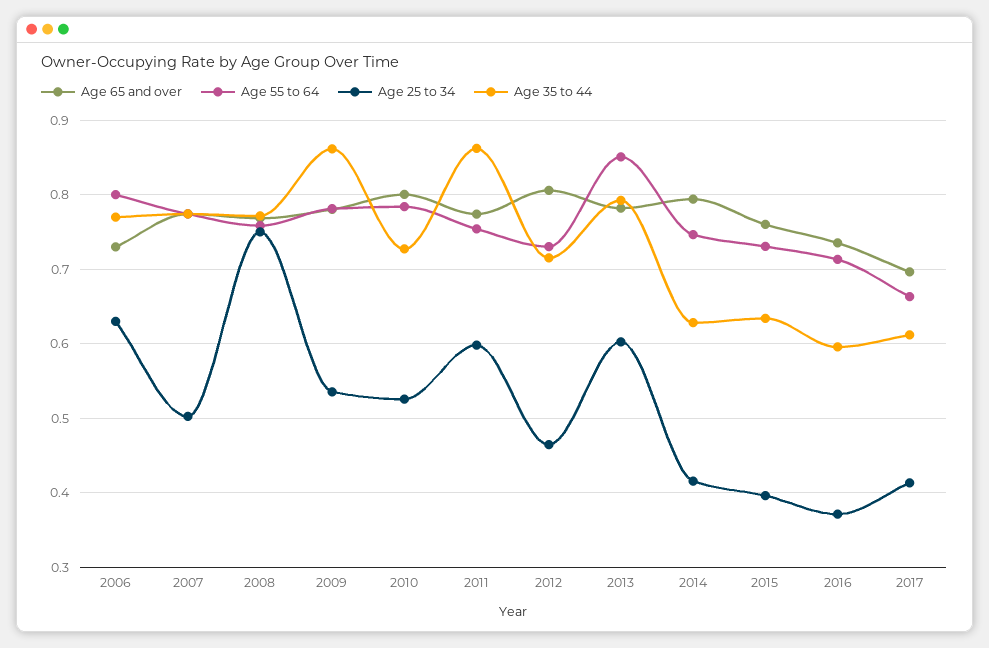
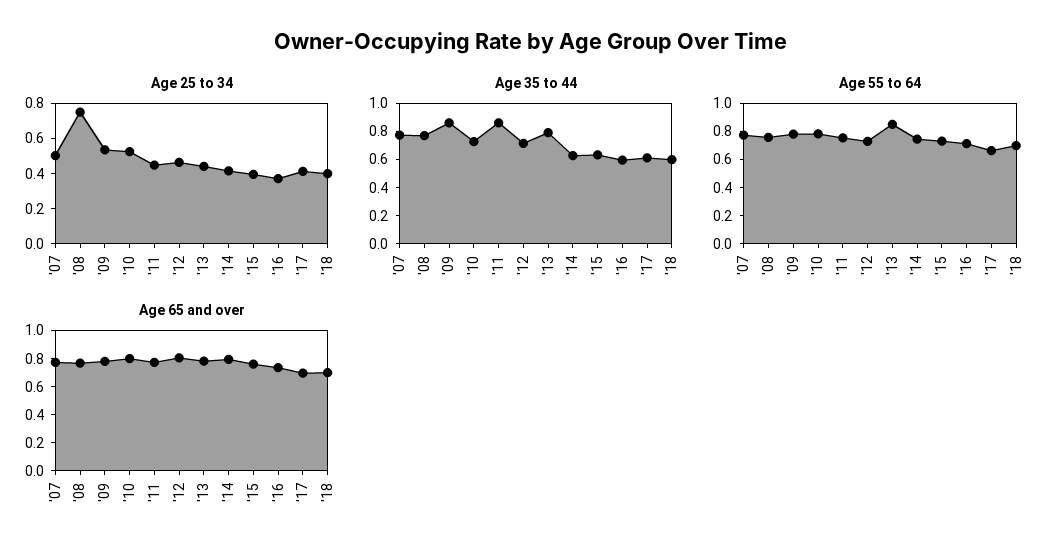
Age 65 and over, 2006: 0.73 -> none
Age 55 to 64, 2006: 0.8 -> none
Age 25 to 34, 2006: 0.63 -> none
Age 35 to 44, 2006: 0.77 -> none
Age 25 to 34, 2011: 0.6 -> 0.45
Age 25 to 34, 2013: 0.6 -> 0.45
Age 25 to 34, '18: none -> 0.4
Age 35 to 44, '18: none -> 0.6
Age 55 to 64, '18: none -> 0.7
Age 65 and over, '18: none -> 0.7

